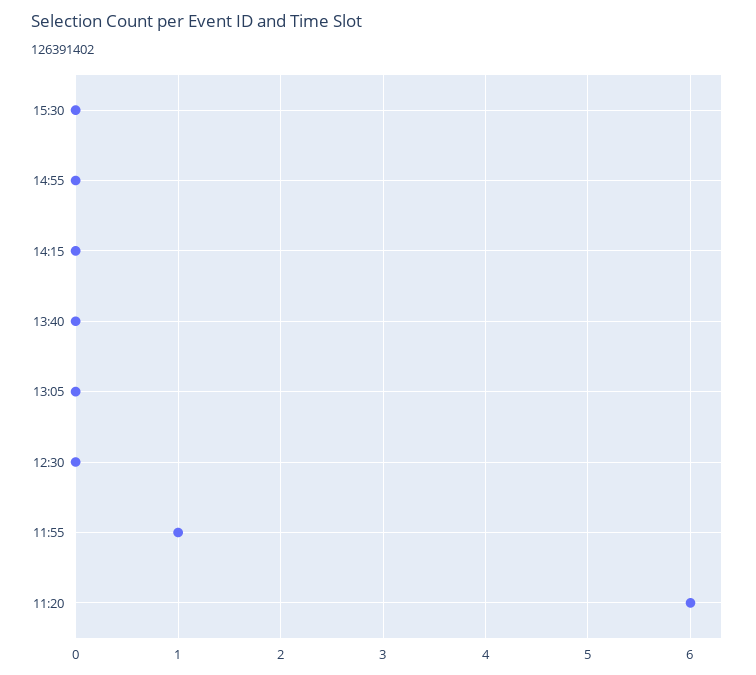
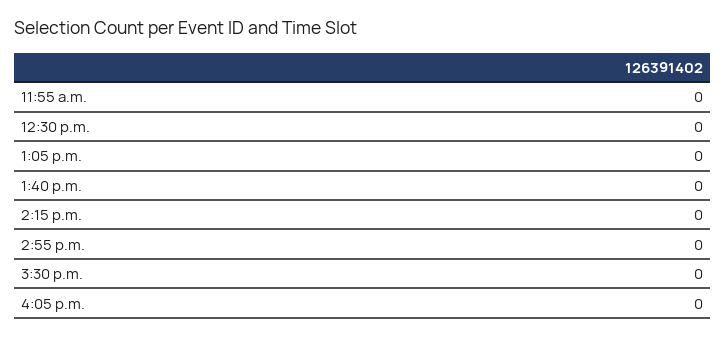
11:55: 1 -> 0
11:20: 6 -> none
4:05 p.m.: none -> 0

